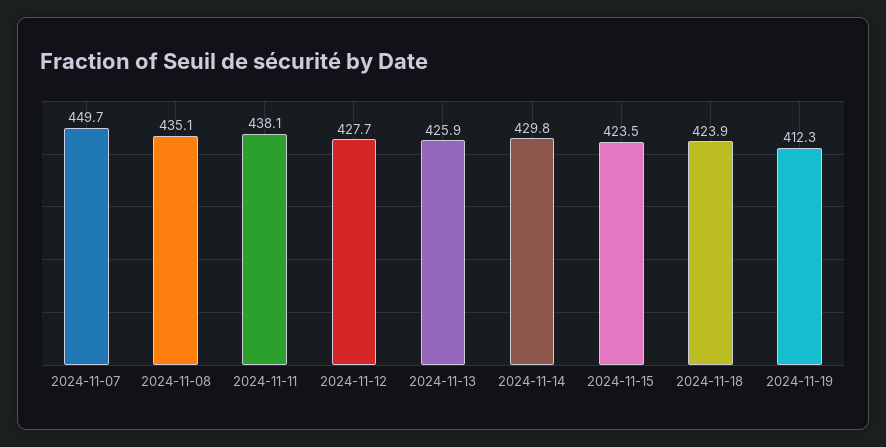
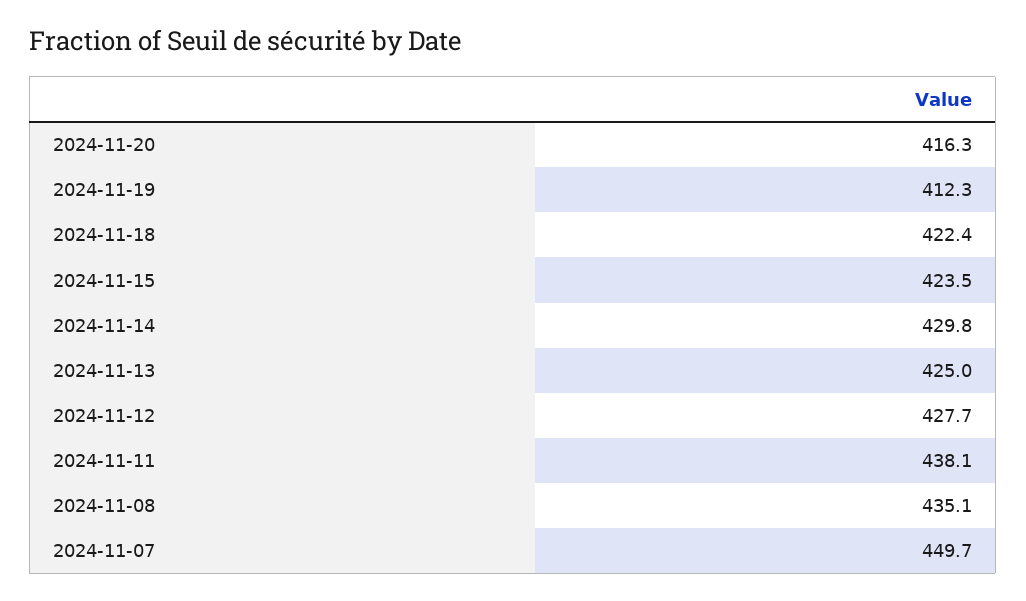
2024-11-13: 425.9 -> 425
2024-11-18: 423.9 -> 422.4
2024-11-20: none -> 416.3

